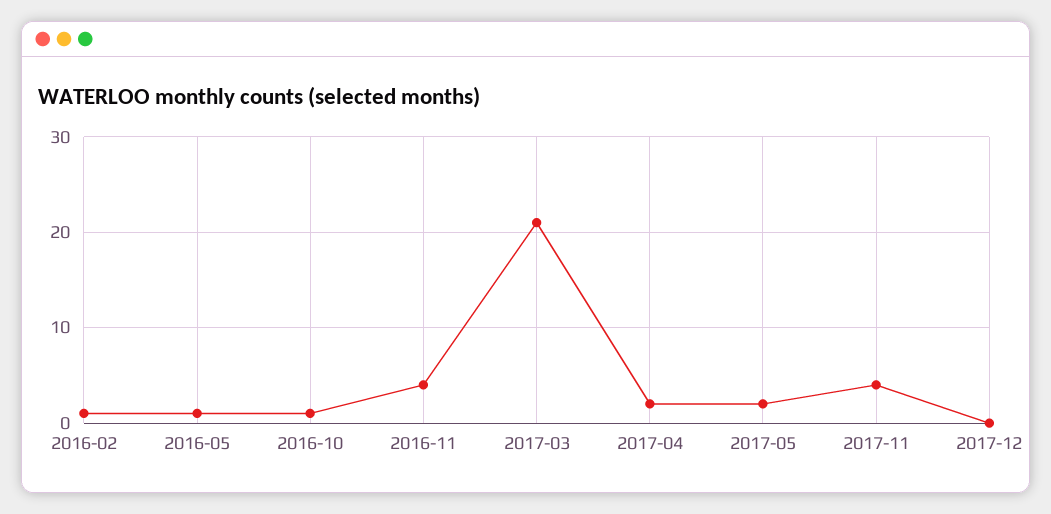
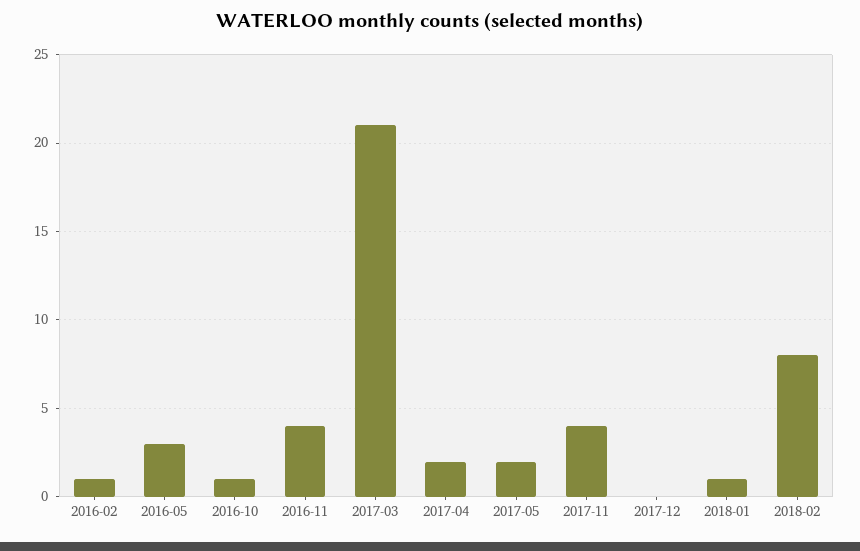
2016-05: 1 -> 3
2018-01: none -> 1
2018-02: none -> 8

